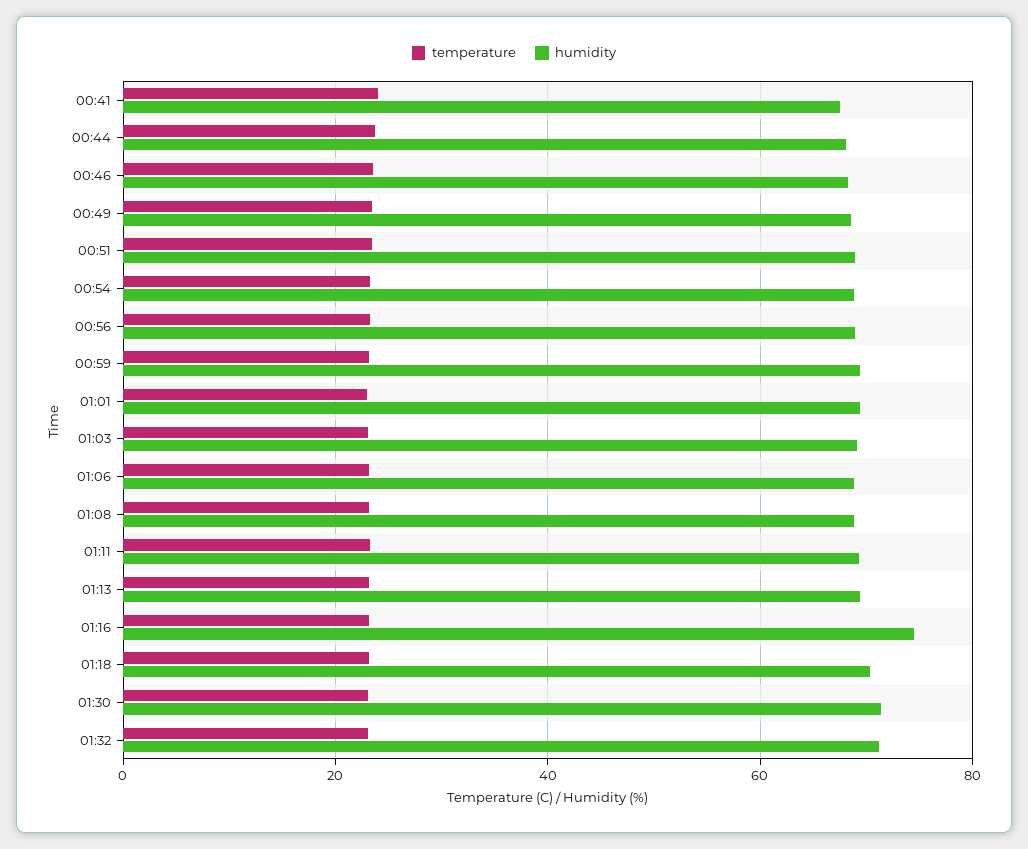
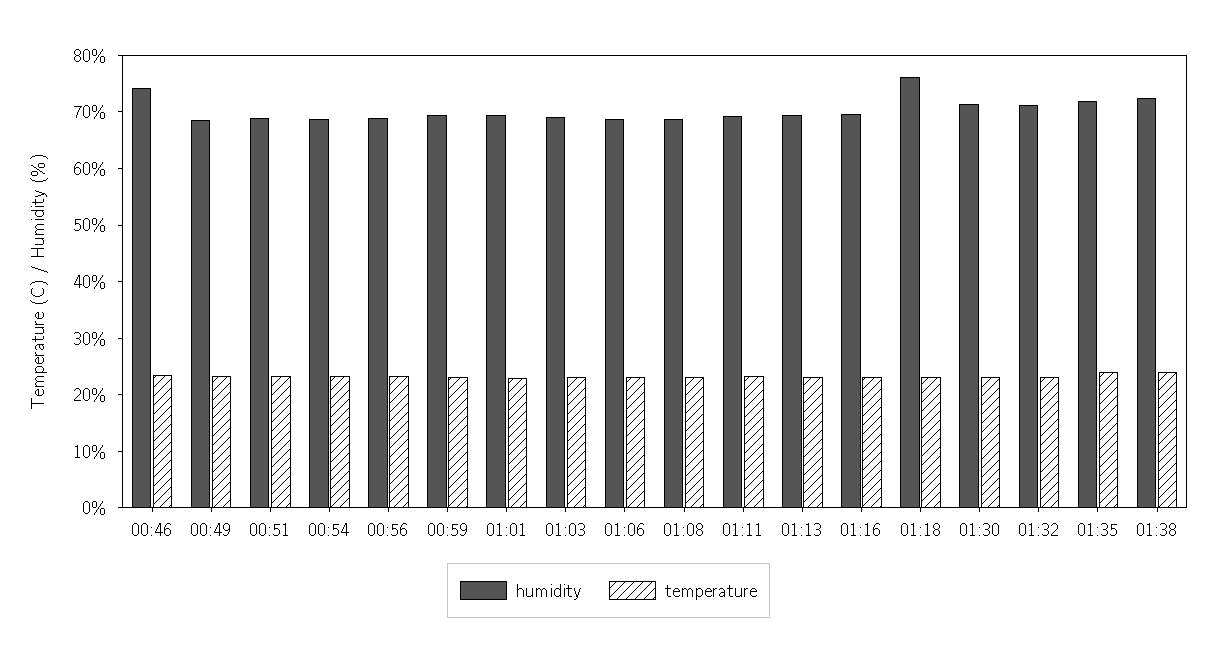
temperature, 00:41: 24 -> none
humidity, 00:41: 68 -> none
temperature, 00:44: 24 -> none
humidity, 00:44: 68 -> none
humidity, 00:46: 68 -> 74
humidity, 01:16: 74 -> 70
humidity, 01:18: 70 -> 76
humidity, 01:35: none -> 72
temperature, 01:35: none -> 24
humidity, 01:38: none -> 72
temperature, 01:38: none -> 24

